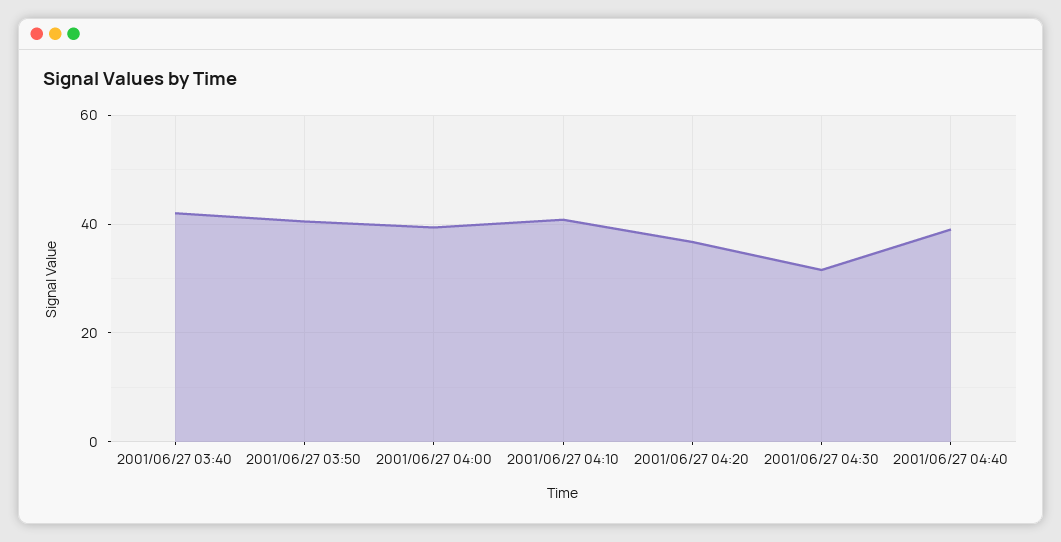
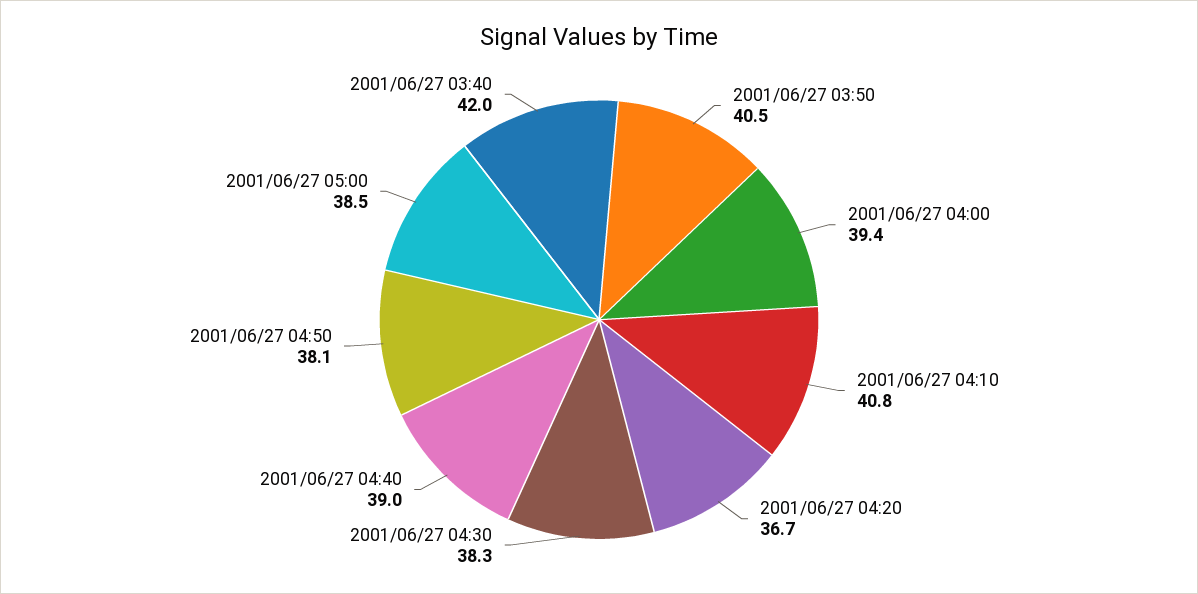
2001/06/27 04:30: 32 -> 38.3
2001/06/27 04:50: none -> 38.1
2001/06/27 05:00: none -> 38.5

